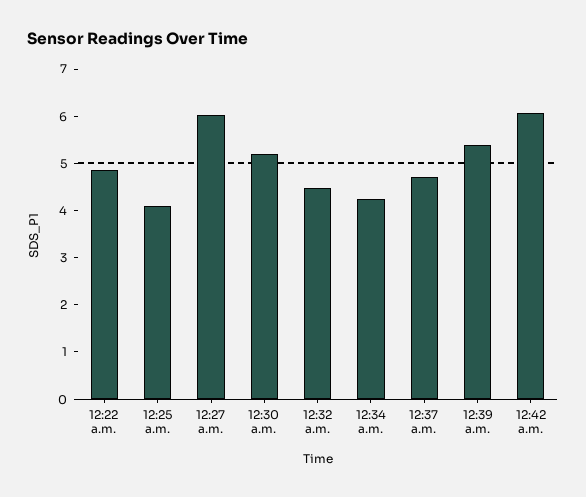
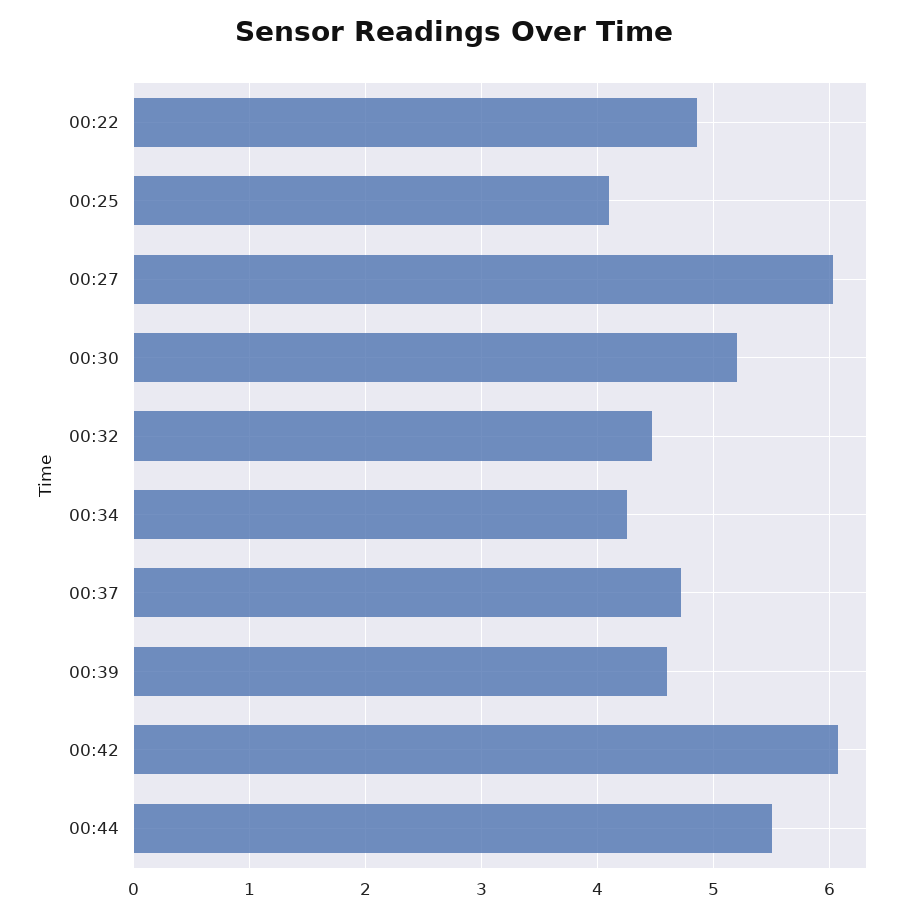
12:39 a.m.: 5.4 -> 4.6
00:44: none -> 5.5

